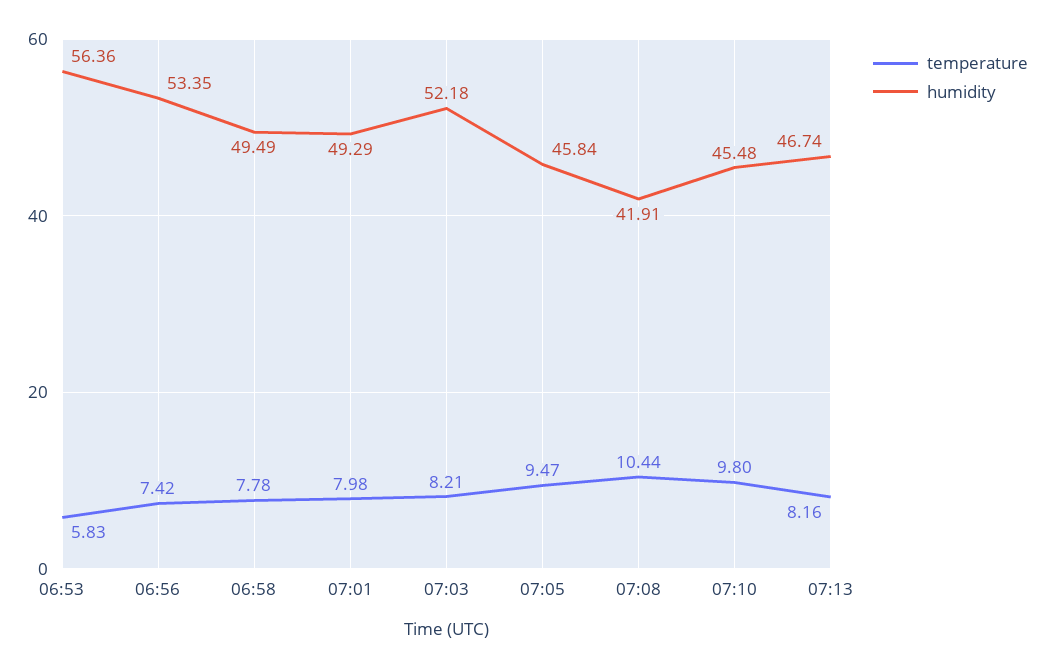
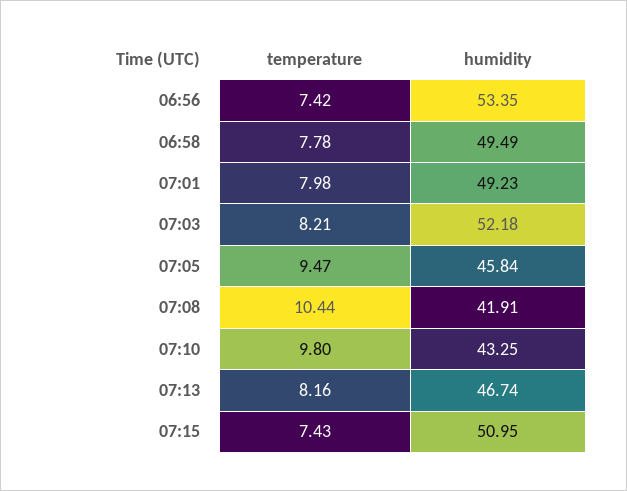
temperature, 06:53: 5.83 -> none
humidity, 06:53: 56.36 -> none
humidity, 07:01: 49.29 -> 49.23
humidity, 07:10: 45.48 -> 43.25
temperature, 07:15: none -> 7.43
humidity, 07:15: none -> 50.95

